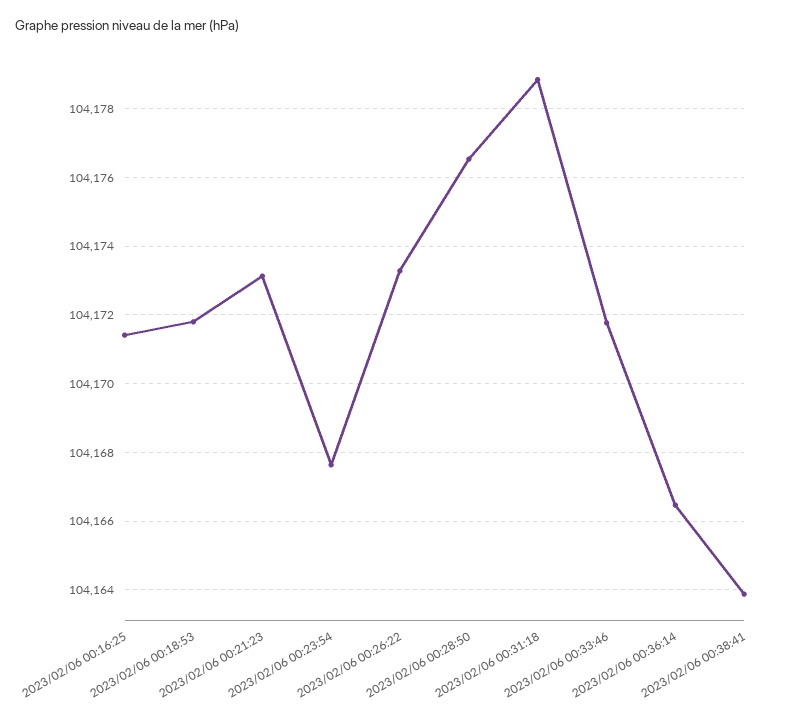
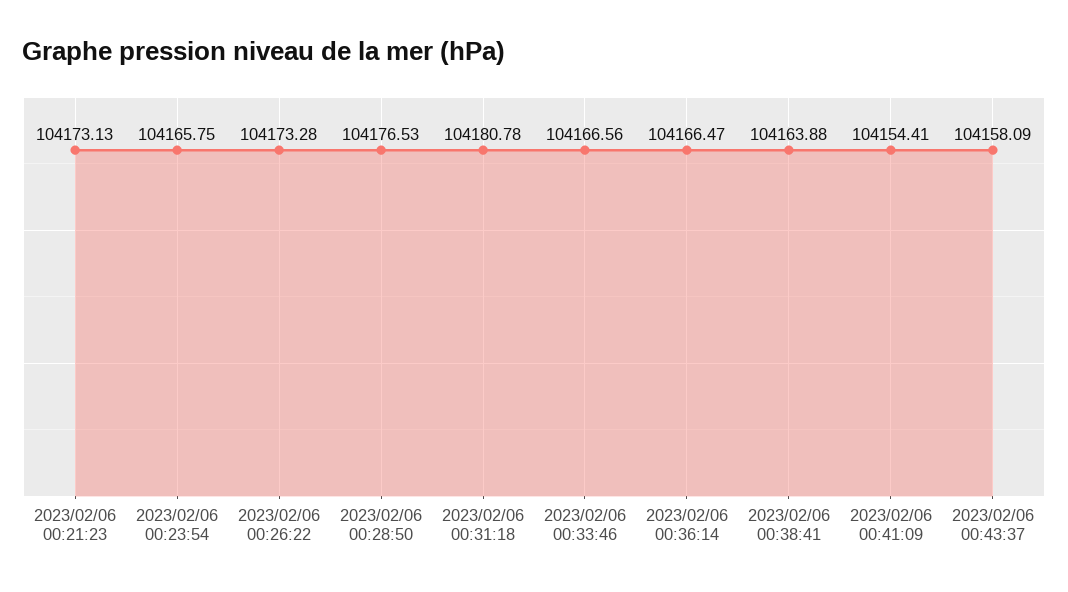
2023/02/06 00:16:25: 104171.4 -> none
2023/02/06 00:18:53: 104171.8 -> none
2023/02/06 00:23:54: 104167.6 -> 104165.75
2023/02/06 00:31:18: 104178.8 -> 104180.78
2023/02/06 00:33:46: 104171.8 -> 104166.56
2023/02/06 00:41:09: none -> 104154.41
2023/02/06 00:43:37: none -> 104158.09

